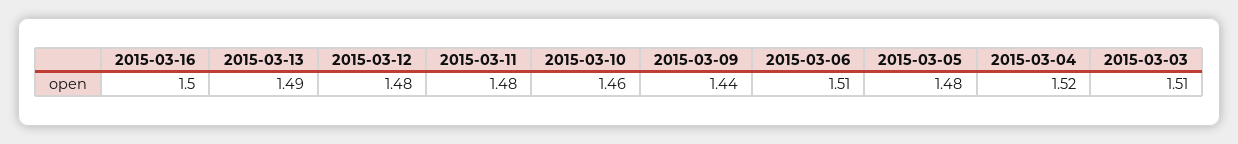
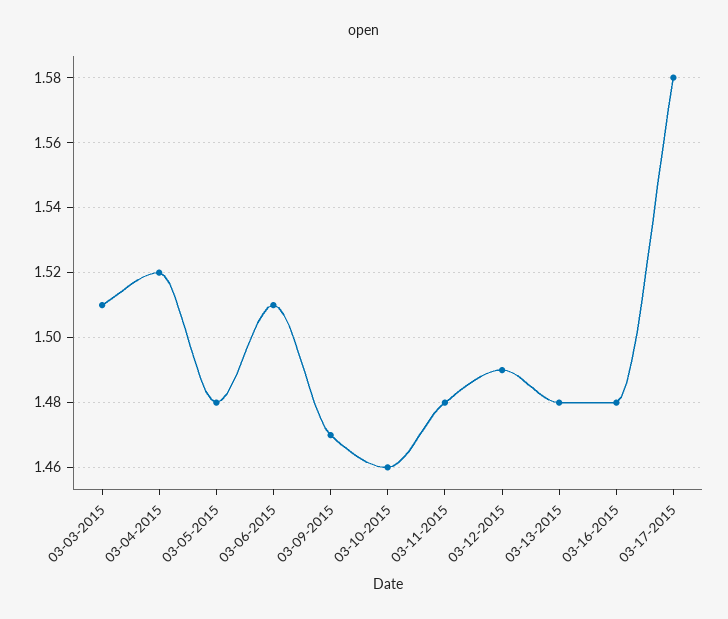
2015-03-16: 1.5 -> 1.48
2015-03-13: 1.49 -> 1.48
2015-03-12: 1.48 -> 1.49
2015-03-09: 1.44 -> 1.47
03-17-2015: none -> 1.58

